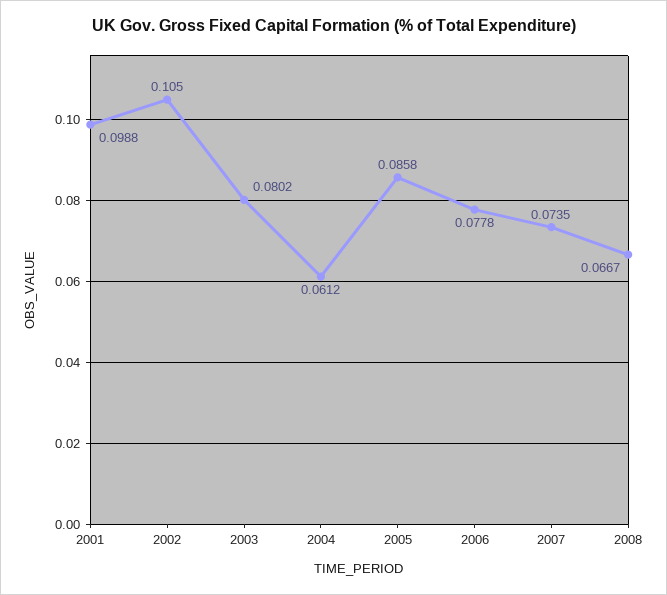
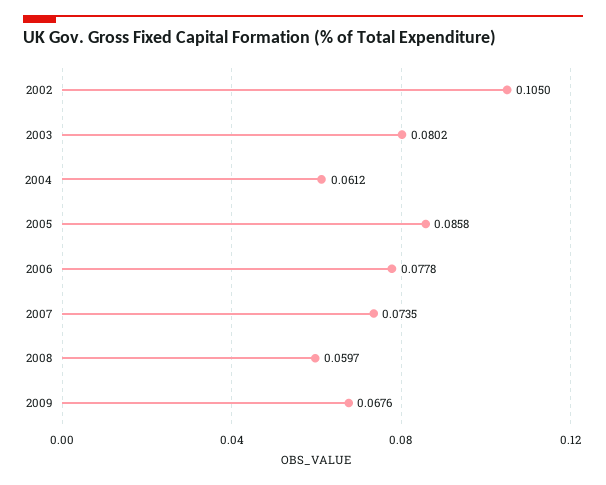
2001: 0.0988 -> none
2008: 0.0667 -> 0.0597
2009: none -> 0.0676

